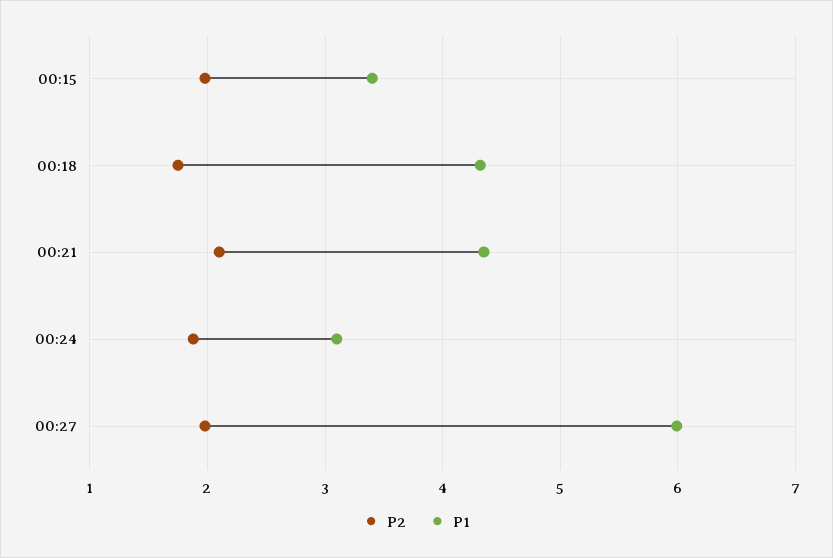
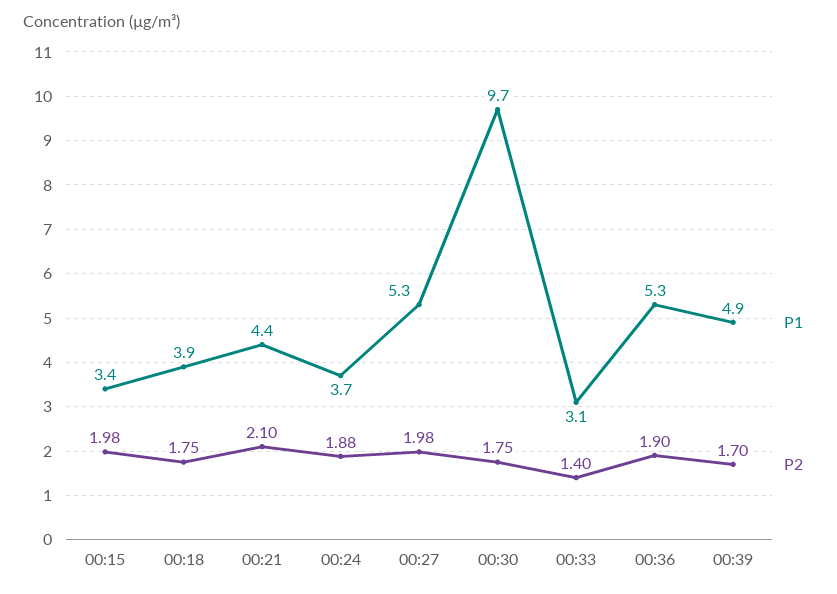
P1, 00:18: 4.3 -> 3.9
P1, 00:24: 3.1 -> 3.7
P1, 00:27: 6 -> 5.3
P1, 00:30: none -> 9.7
P2, 00:30: none -> 1.75
P1, 00:33: none -> 3.1
P2, 00:33: none -> 1.4
P1, 00:36: none -> 5.3
P2, 00:36: none -> 1.9
P1, 00:39: none -> 4.9
P2, 00:39: none -> 1.7

